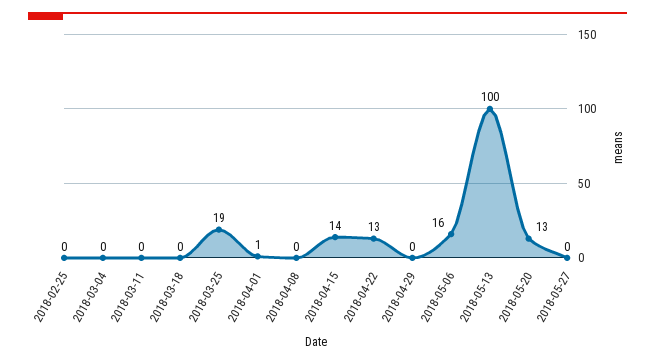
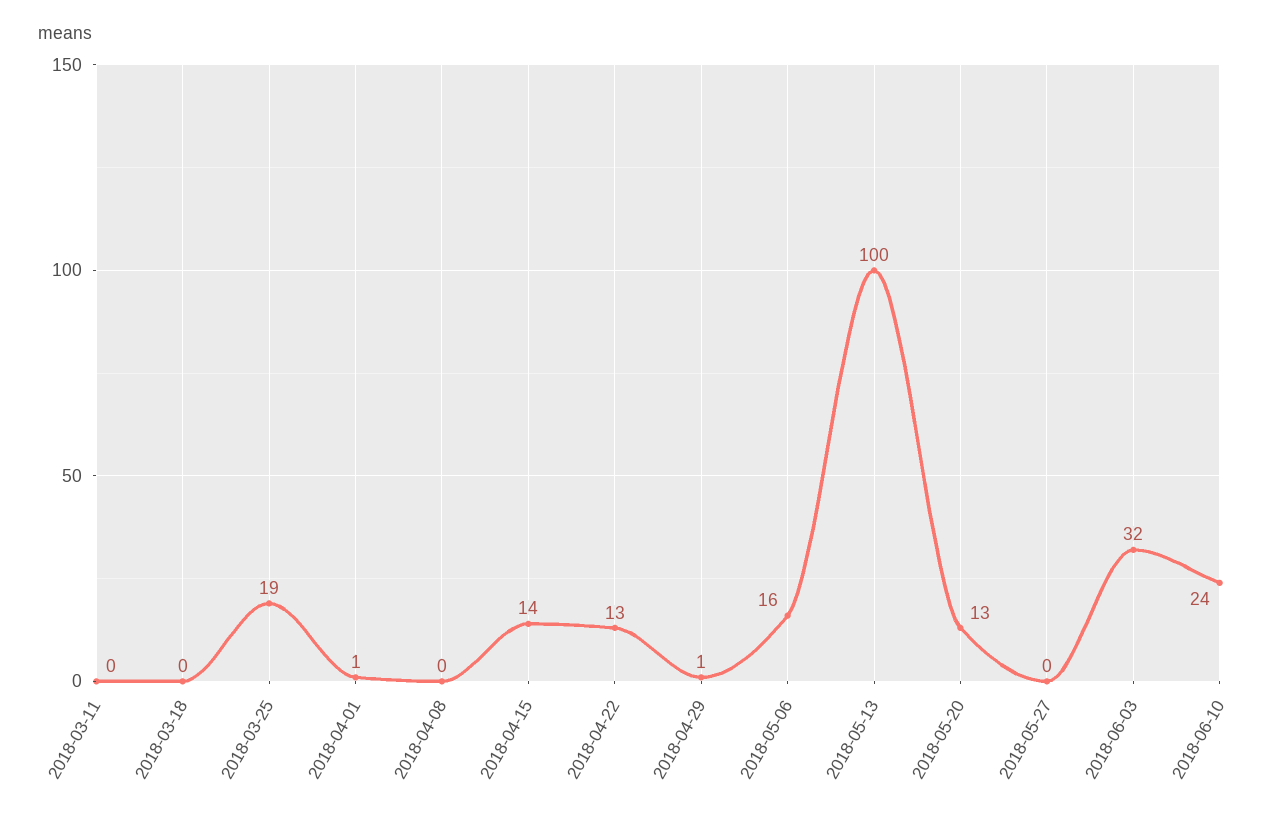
2018-02-25: 0 -> none
2018-03-04: 0 -> none
2018-04-29: 0 -> 1
2018-06-03: none -> 32
2018-06-10: none -> 24

